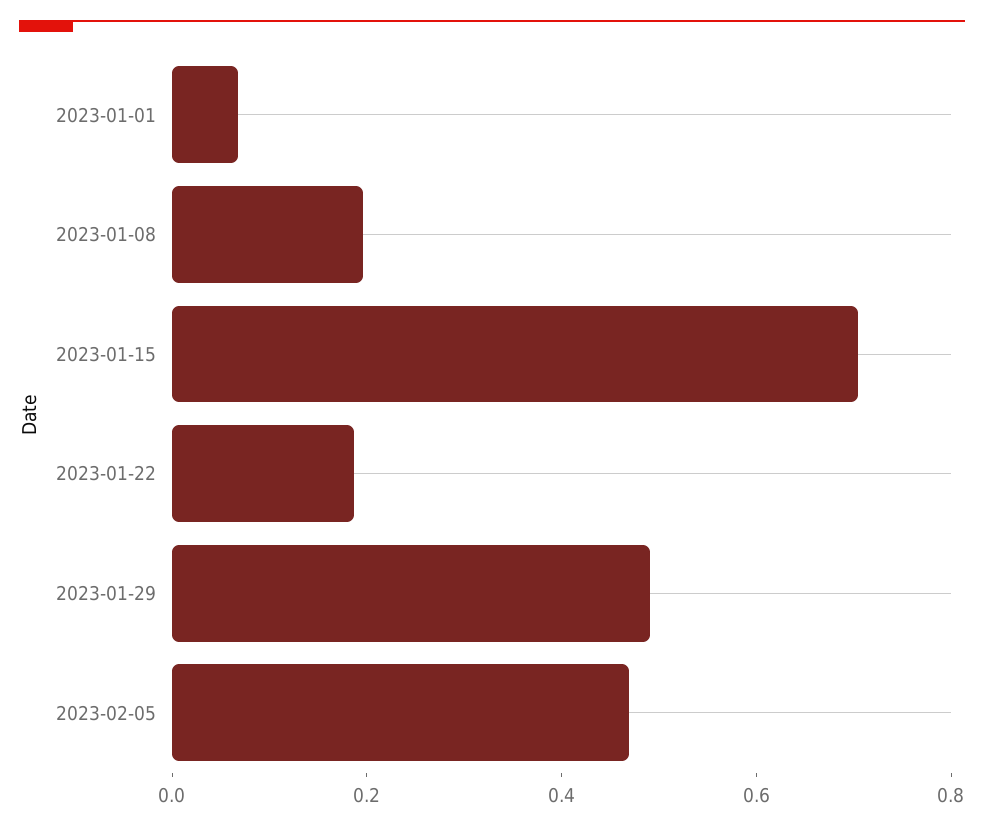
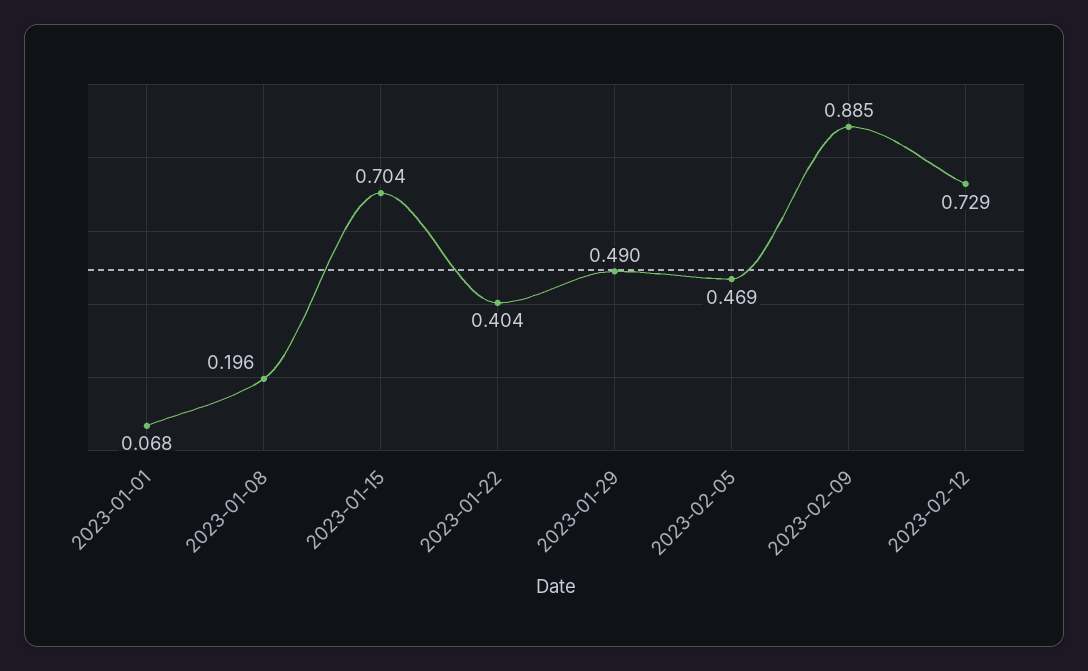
2023-01-22: 0.2 -> 0.404
2023-02-09: none -> 0.885
2023-02-12: none -> 0.729

